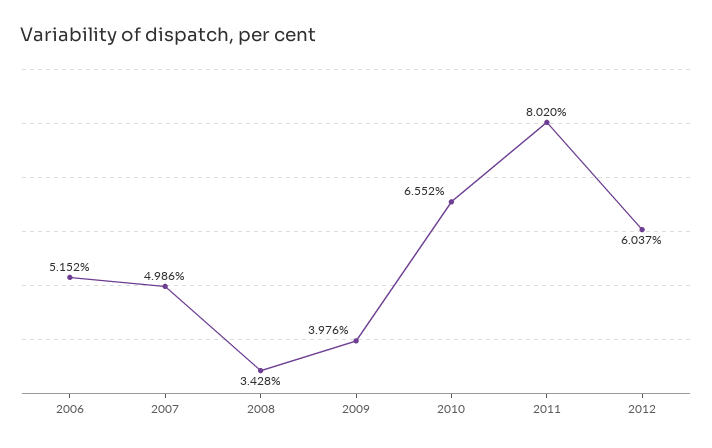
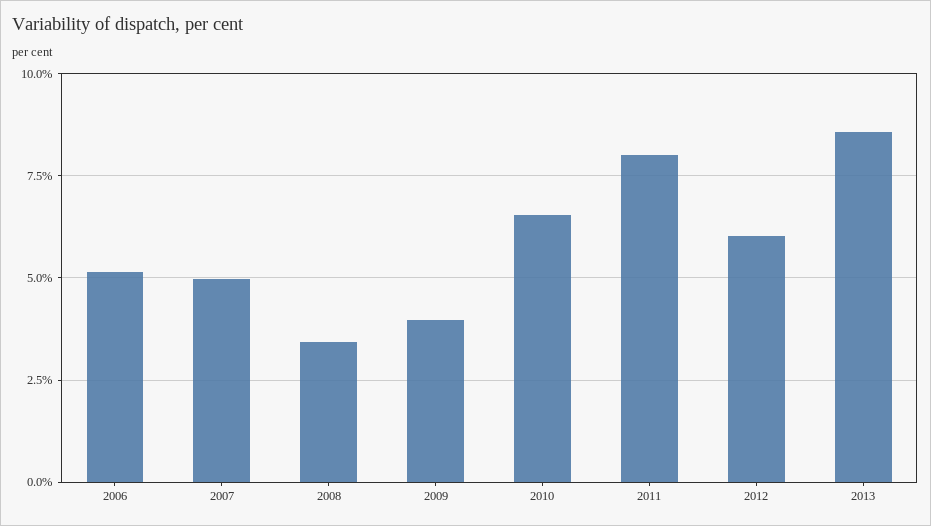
2013: none -> 8.5

